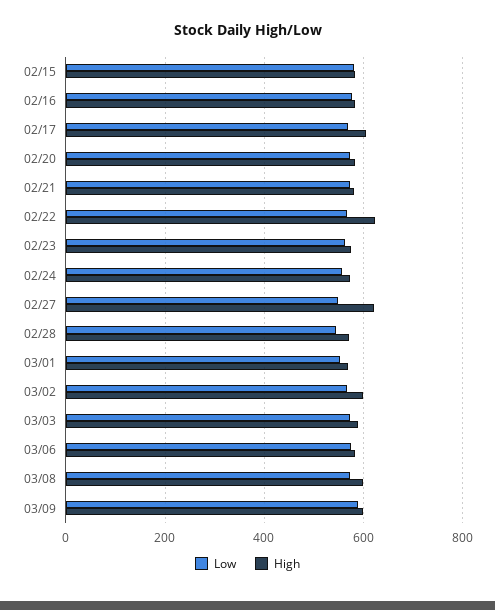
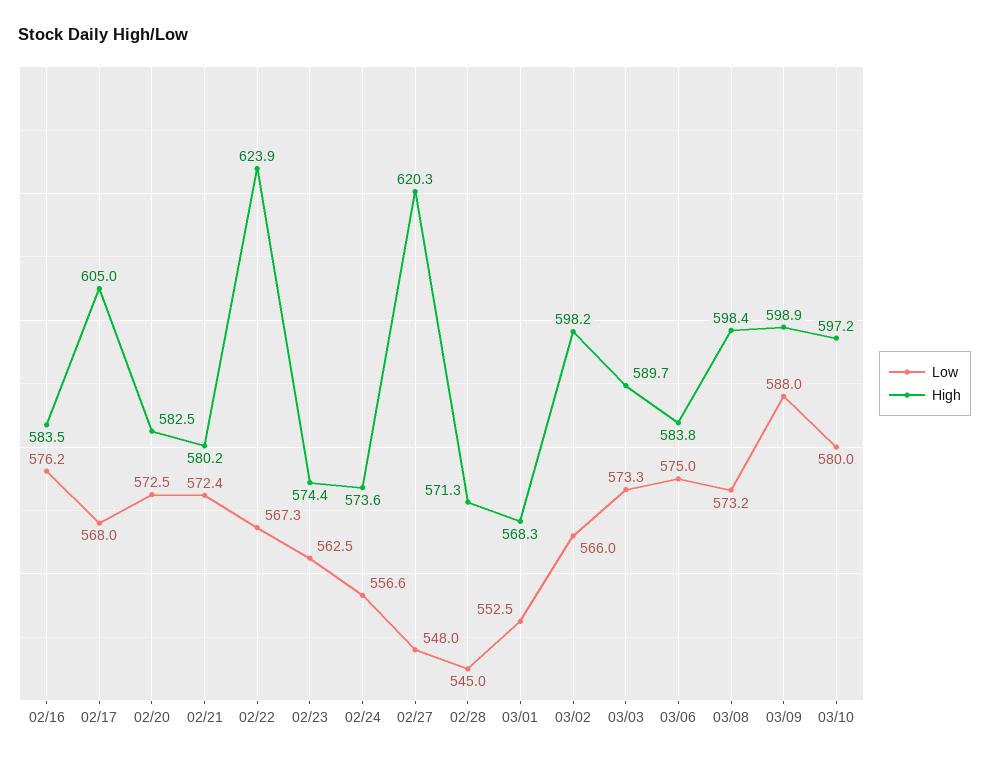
Low, 02/15: 580 -> none
High, 02/15: 580 -> none
Low, 03/10: none -> 580
High, 03/10: none -> 597.2

